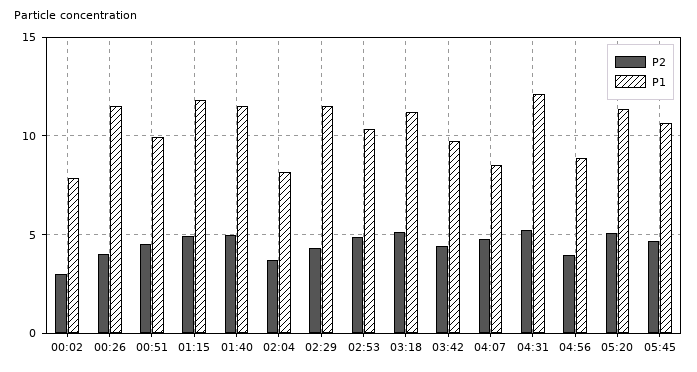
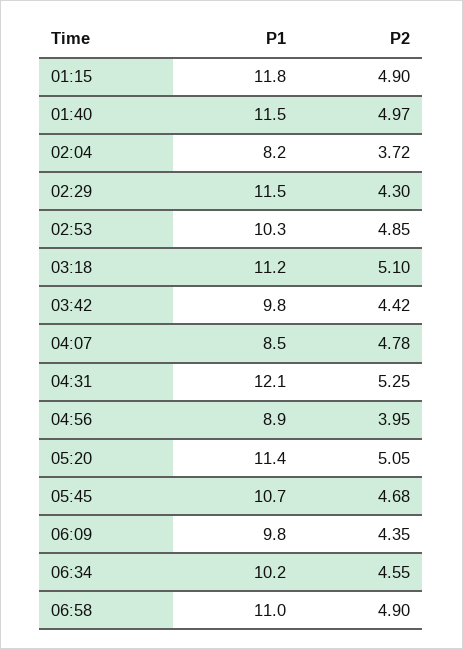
P2, 00:02: 3 -> none
P1, 00:02: 8 -> none
P2, 00:26: 4 -> none
P1, 00:26: 11.5 -> none
P2, 00:51: 4.5 -> none
P1, 00:51: 10 -> none
P1, 06:09: none -> 9.8
P2, 06:09: none -> 4.35
P1, 06:34: none -> 10.2
P2, 06:34: none -> 4.55
P1, 06:58: none -> 11
P2, 06:58: none -> 4.9

